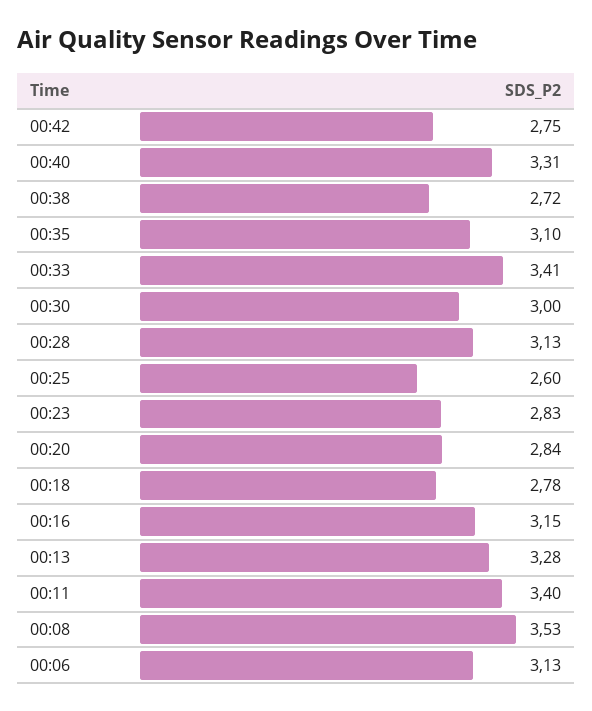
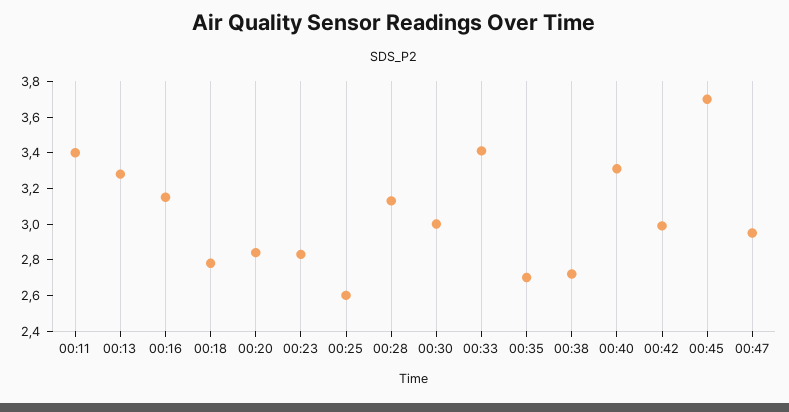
00:42: 2.75 -> 3
00:35: 3.1 -> 2.7
00:08: 3.53 -> none
00:06: 3.13 -> none
00:45: none -> 3.7
00:47: none -> 2.95

